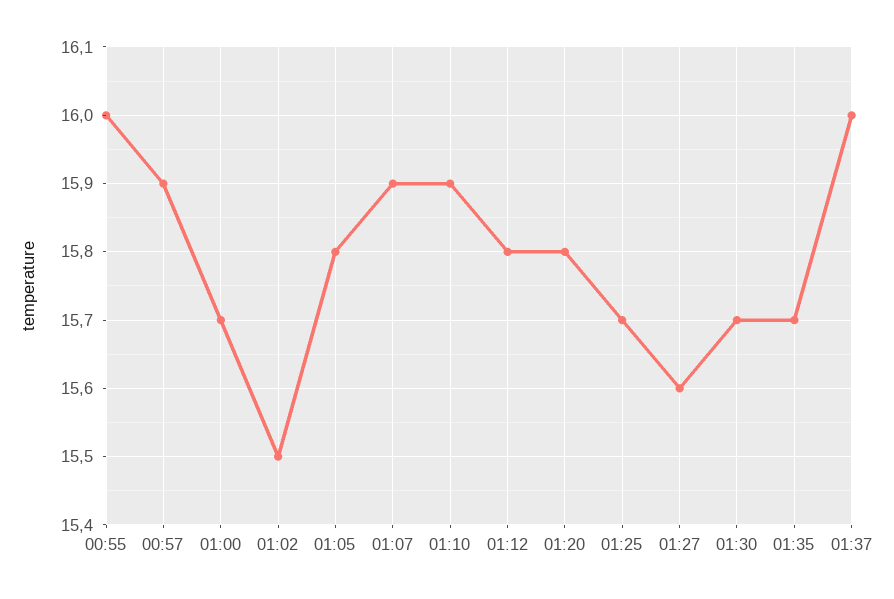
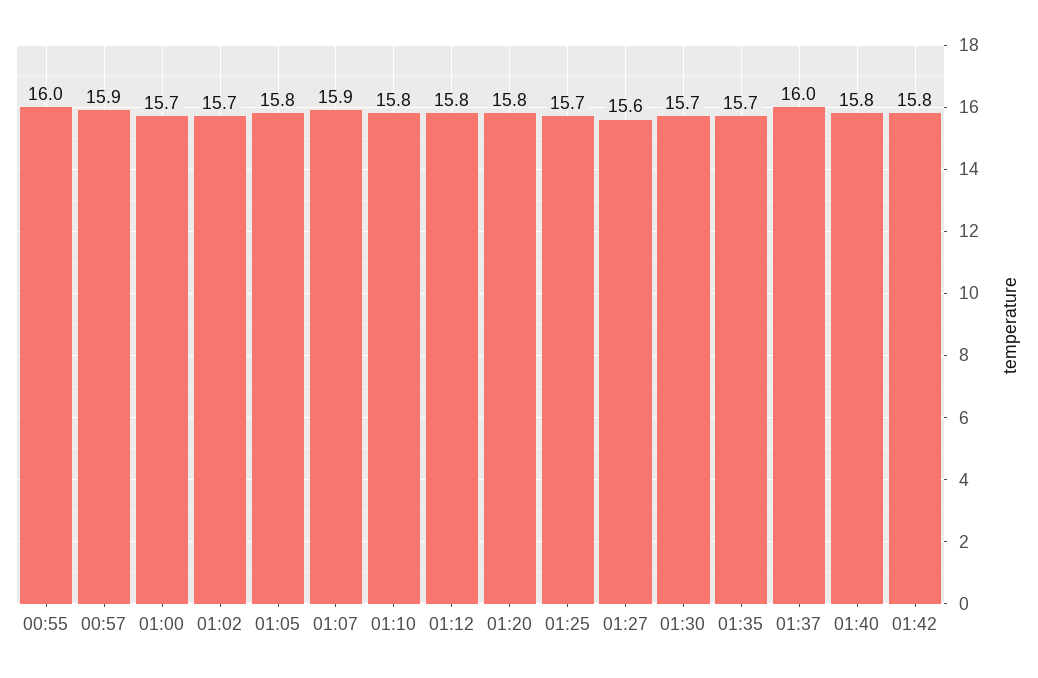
01:02: 15.5 -> 15.7
01:10: 15.9 -> 15.8
01:40: none -> 15.8
01:42: none -> 15.8

